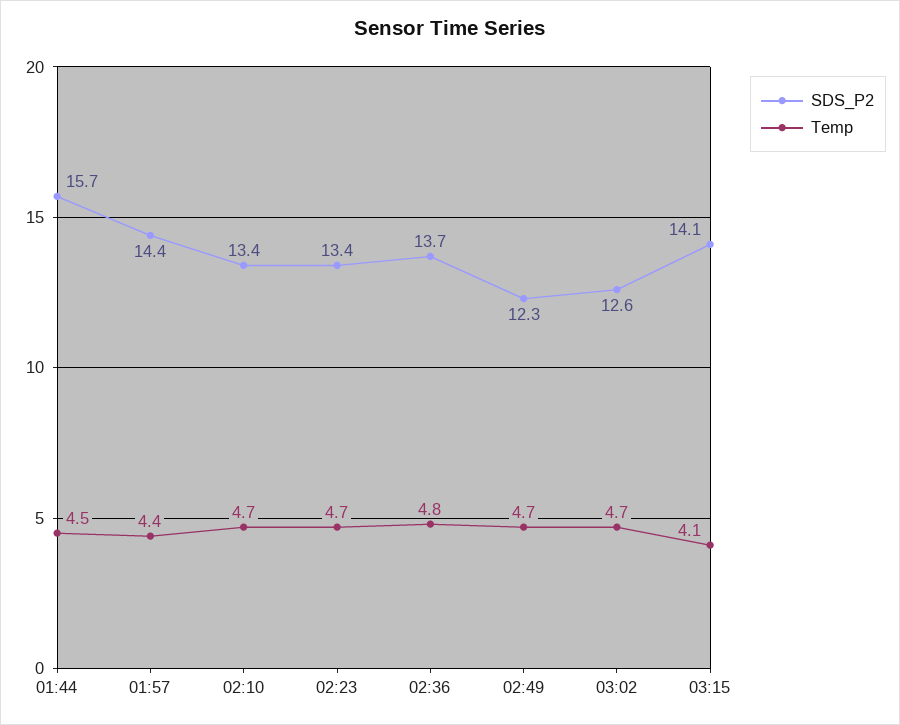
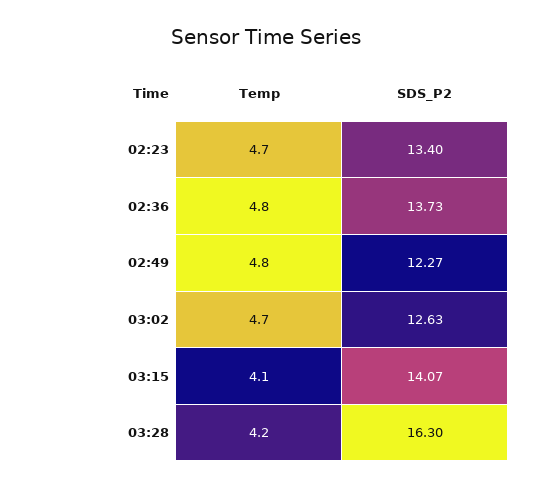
SDS_P2, 01:44: 15.7 -> none
Temp, 01:44: 4.5 -> none
SDS_P2, 01:57: 14.4 -> none
Temp, 01:57: 4.4 -> none
SDS_P2, 02:10: 13.4 -> none
Temp, 02:10: 4.7 -> none
Temp, 02:49: 4.7 -> 4.8
Temp, 03:28: none -> 4.2
SDS_P2, 03:28: none -> 16.3

